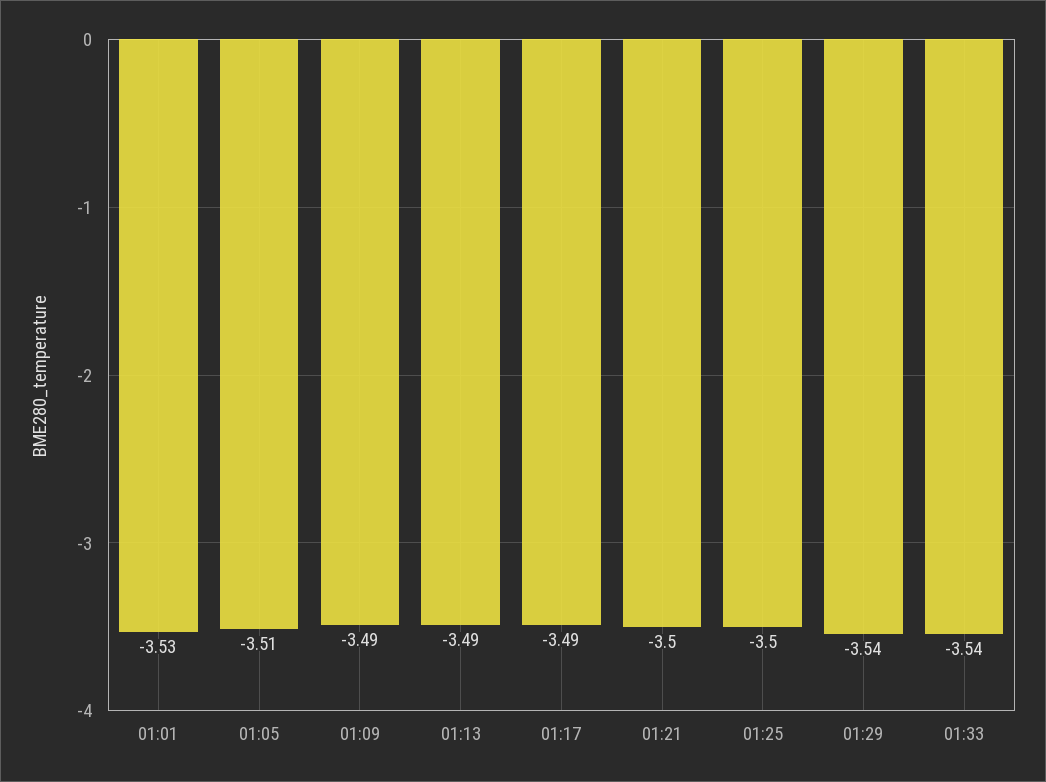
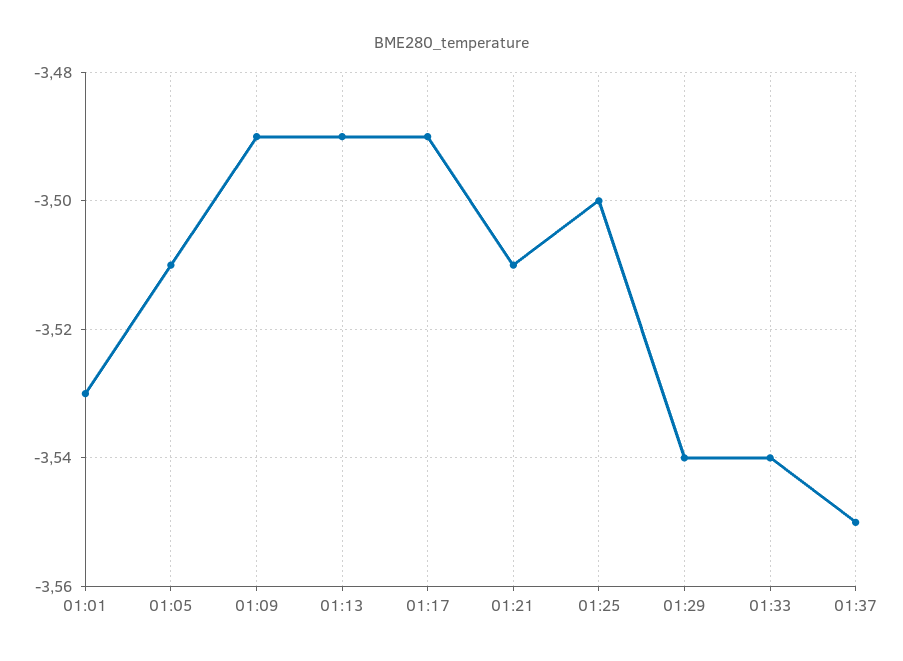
01:21: -3.5 -> -3.51
01:37: none -> -3.55

